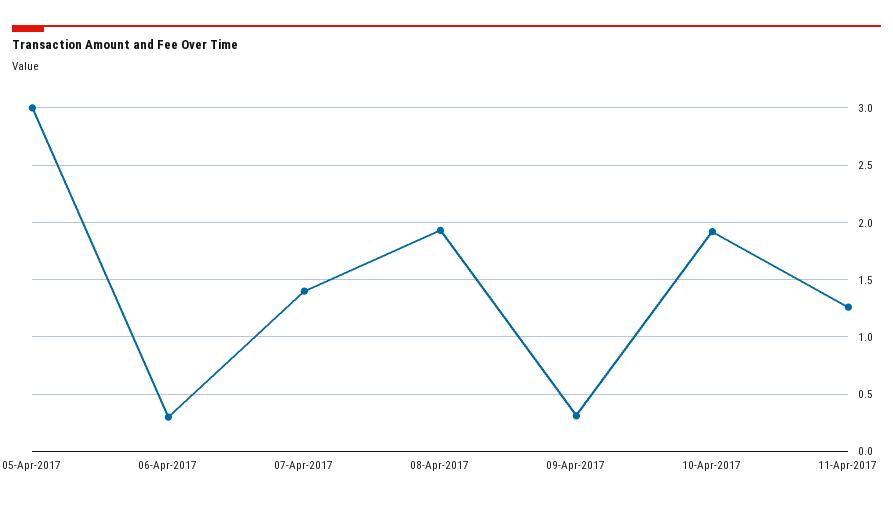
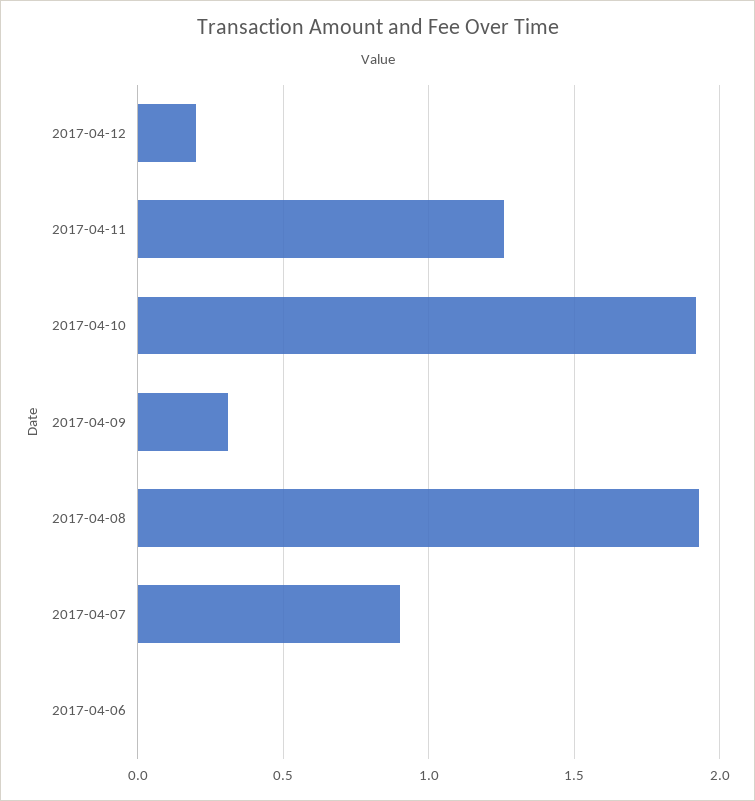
05-Apr-2017: 3 -> none
06-Apr-2017: 0.3 -> 0
07-Apr-2017: 1.4 -> 0.9
2017-04-12: none -> 0.2

